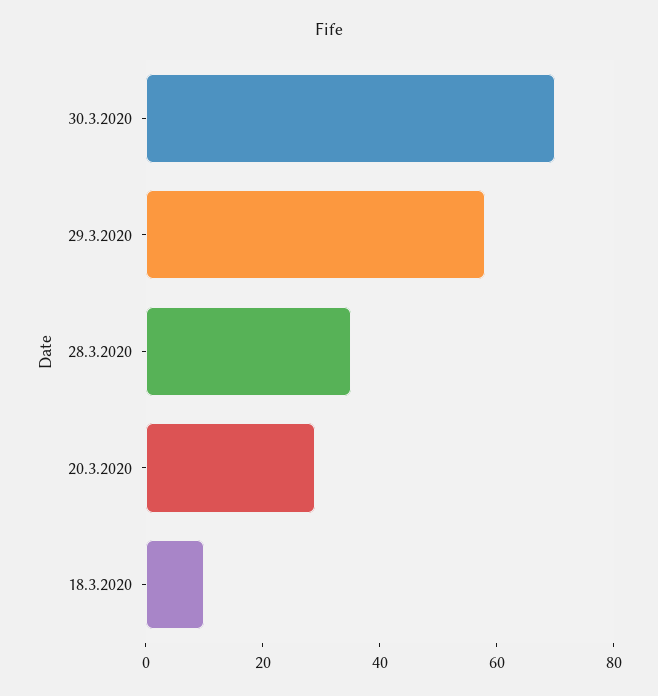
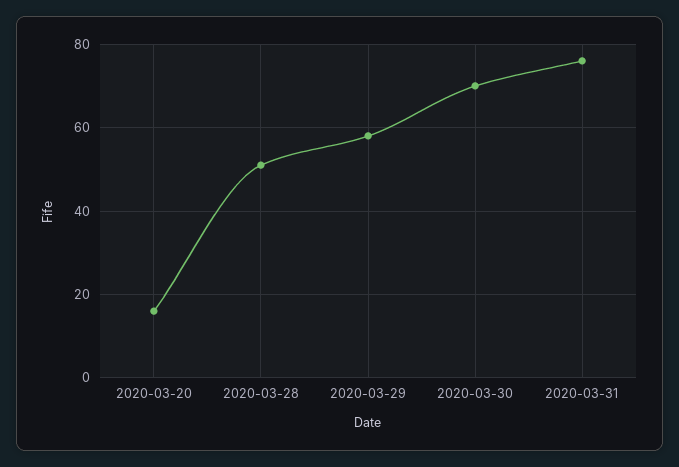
28.3.2020: 35 -> 50
20.3.2020: 30 -> 15
18.3.2020: 10 -> none
2020-03-31: none -> 75

